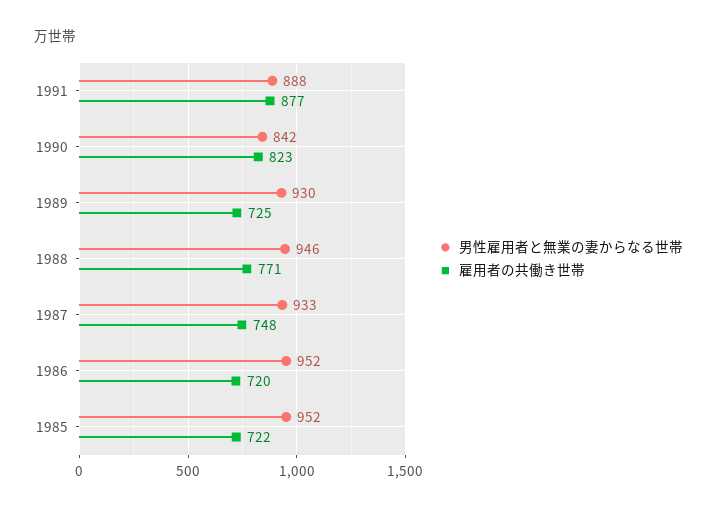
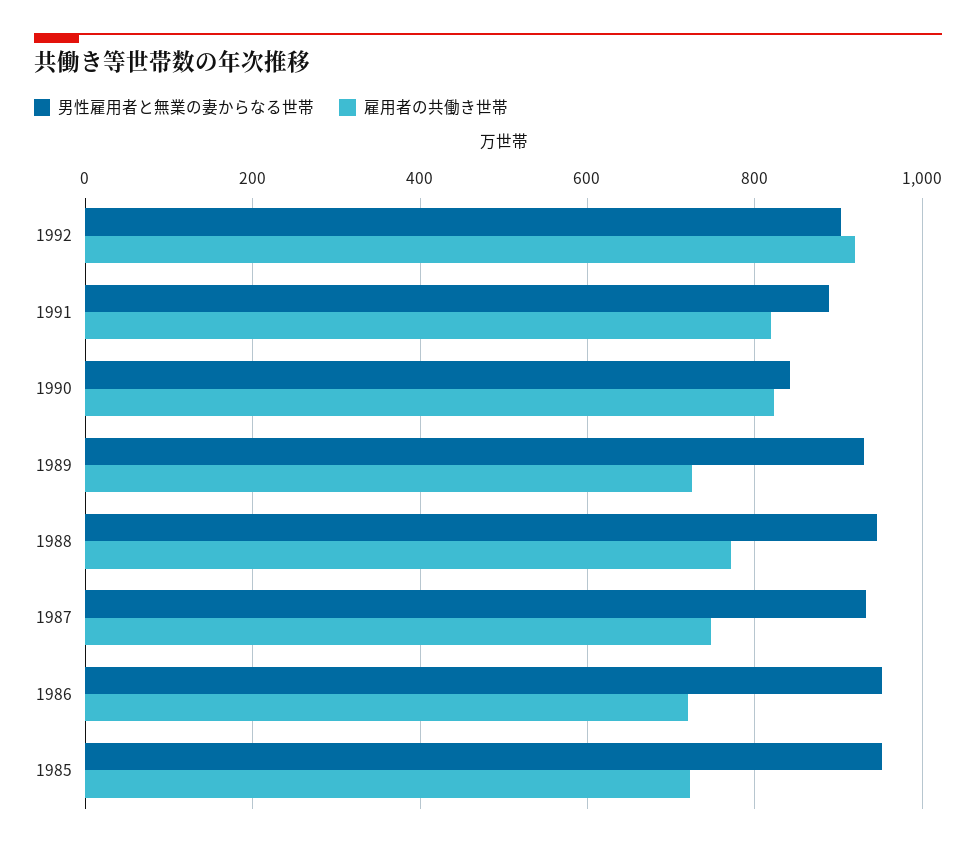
雇用者の共働き世帯, 1991: 877 -> 820
男性雇用者と無業の妻からなる世帯, 1992: none -> 900
雇用者の共働き世帯, 1992: none -> 920

